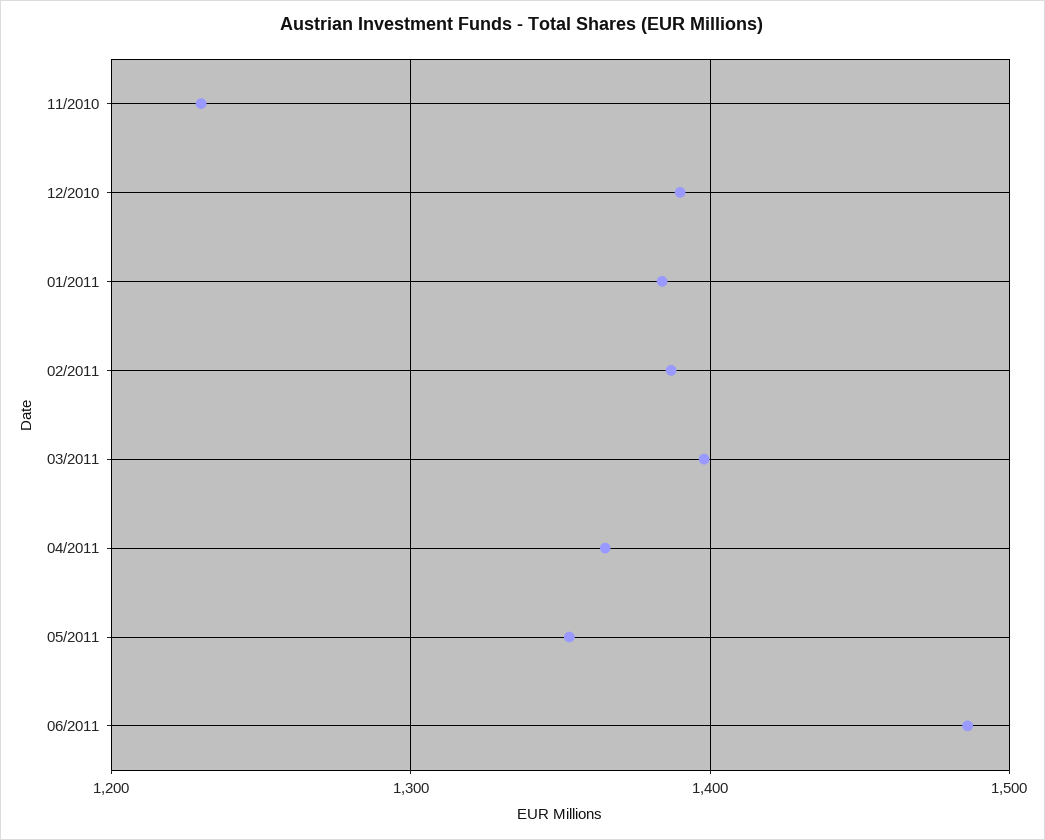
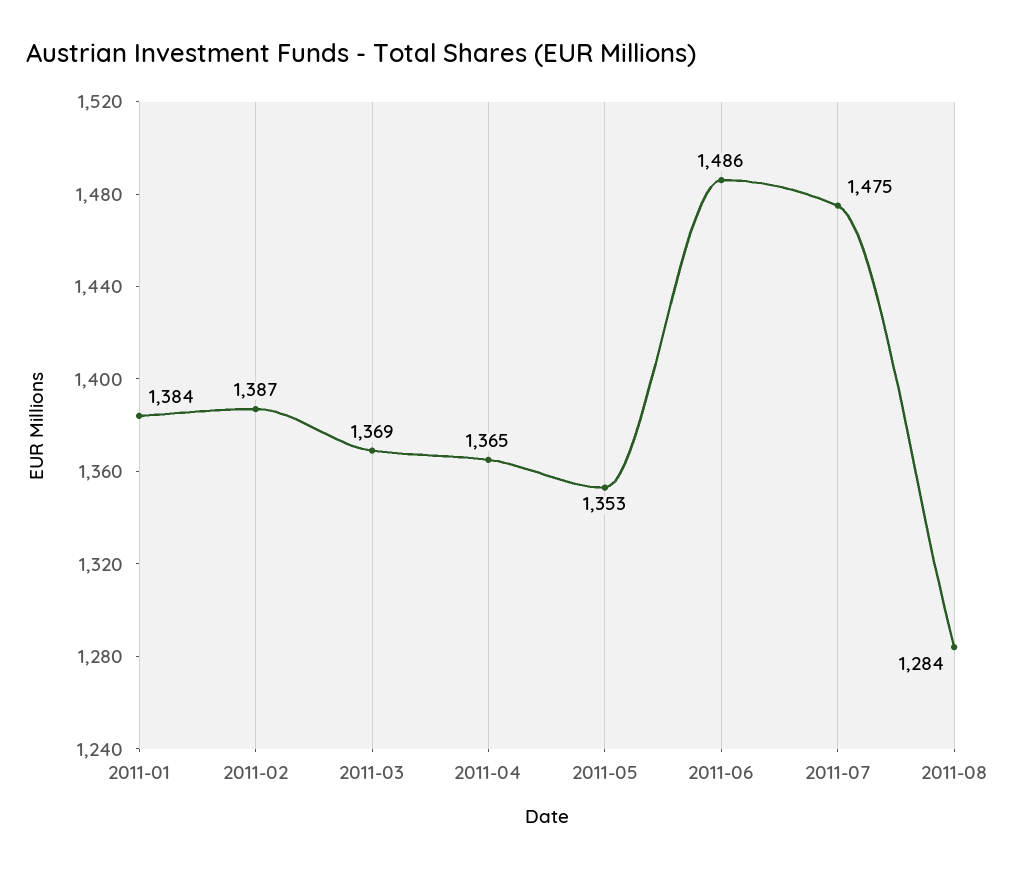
11/2010: 1230 -> none
12/2010: 1390 -> none
03/2011: 1400 -> 1369
2011-07: none -> 1475
2011-08: none -> 1284

